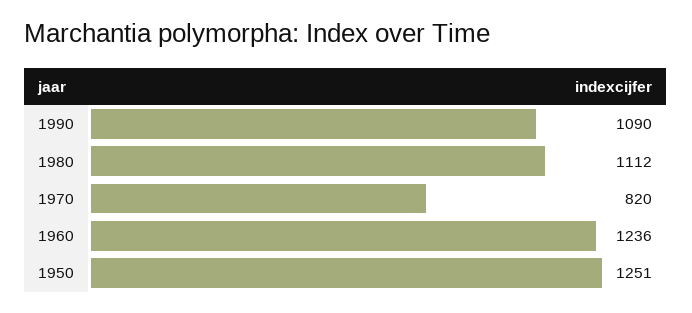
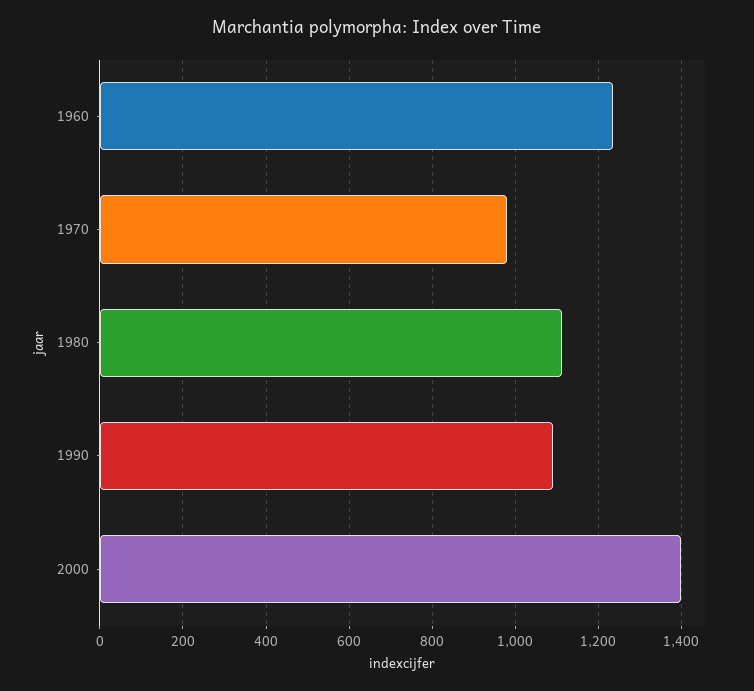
1970: 820 -> 980
1950: 1251 -> none
2000: none -> 1400

